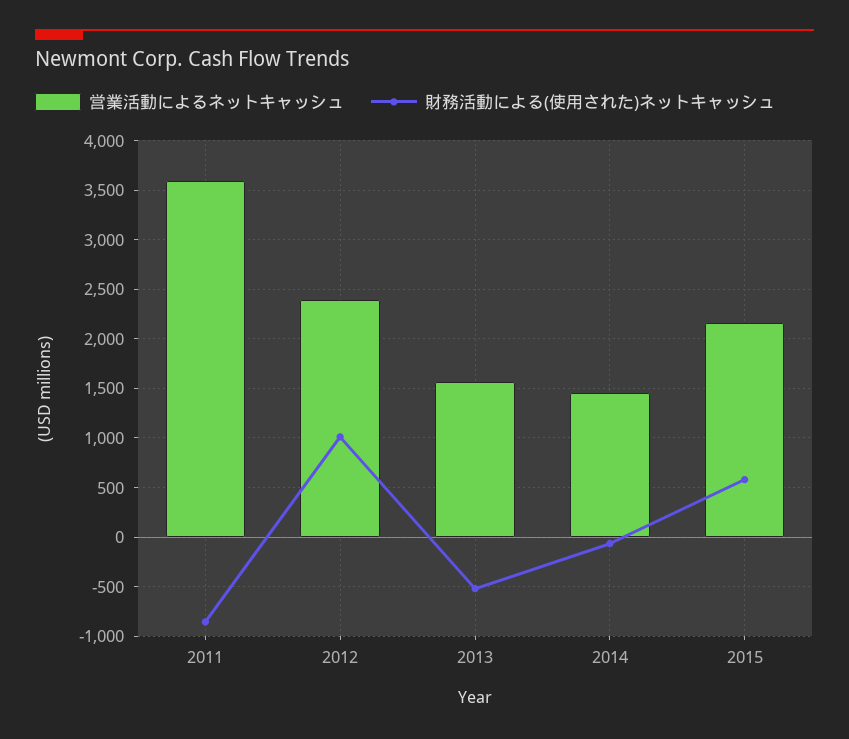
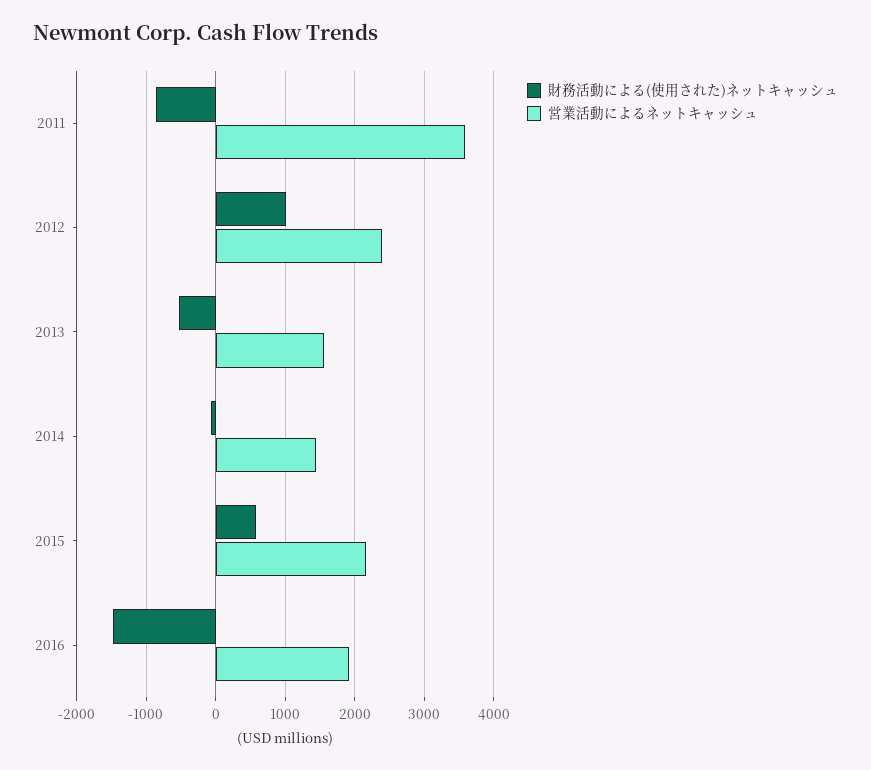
財務活動による(使用された)ネットキャッシュ, 2016: none -> -1500
営業活動によるネットキャッシュ, 2016: none -> 1900

